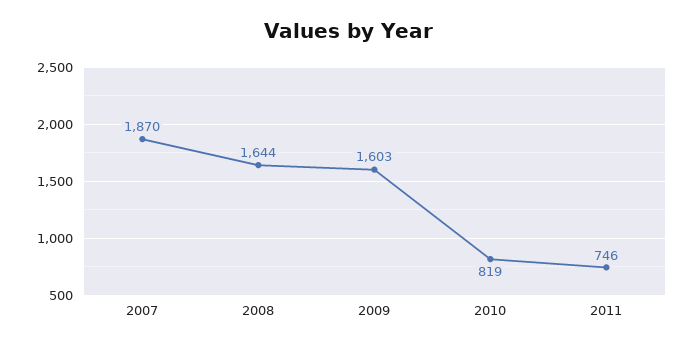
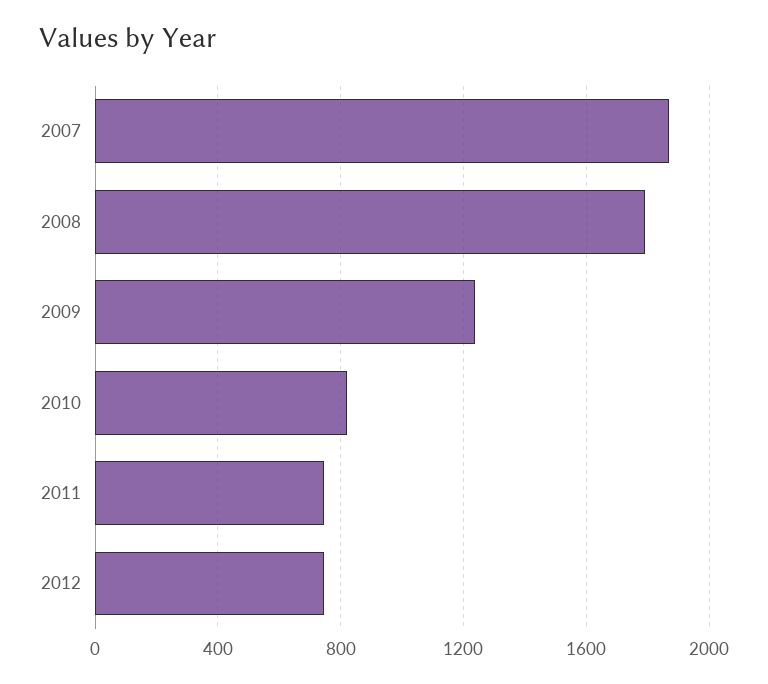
2008: 1644 -> 1800
2009: 1603 -> 1250
2012: none -> 750

